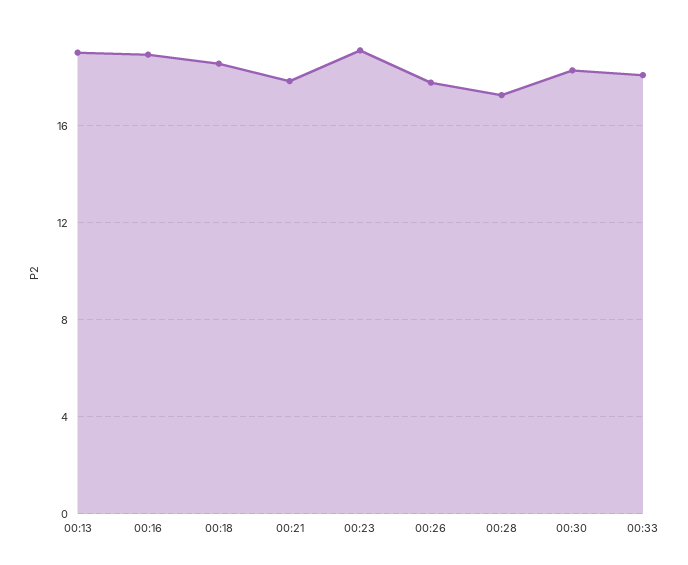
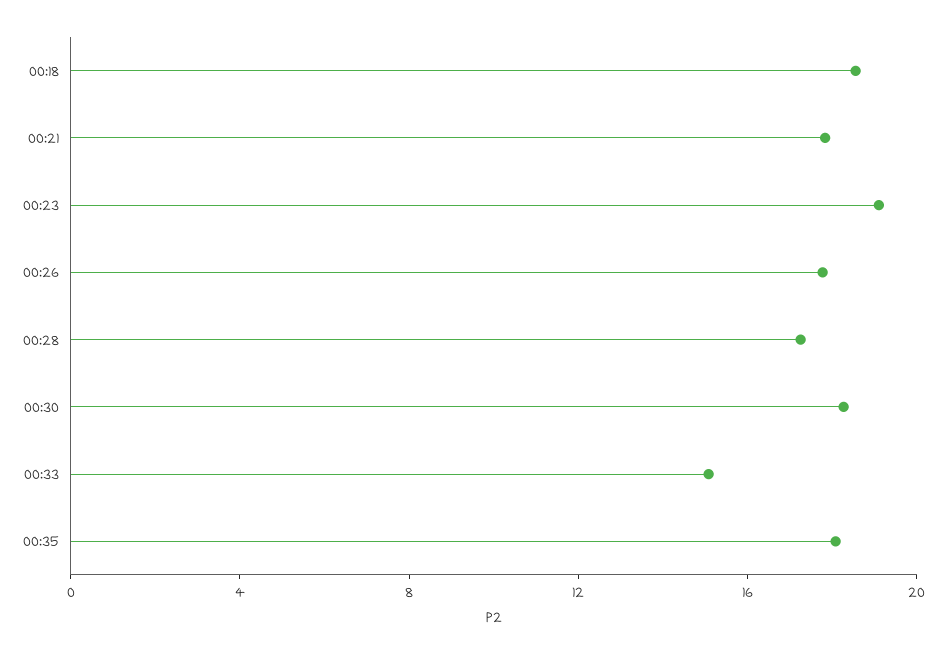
00:13: 19 -> none
00:16: 19 -> none
00:33: 18 -> 15
00:35: none -> 18

